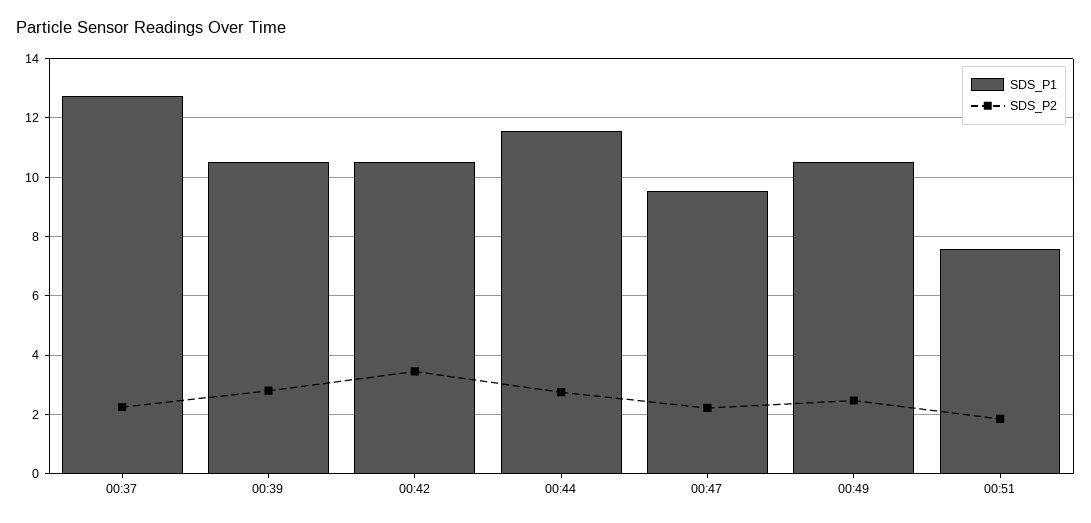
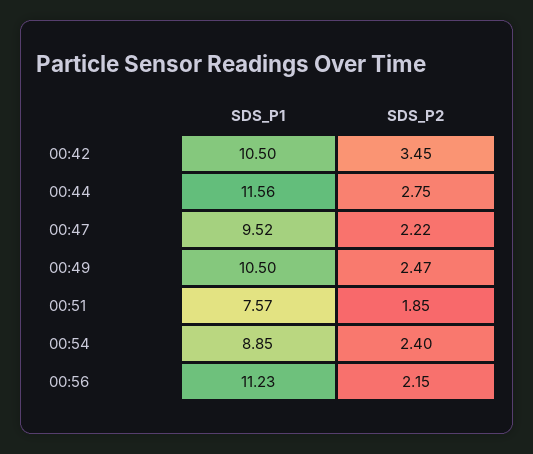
SDS_P1, 00:37: 12.75 -> none
SDS_P2, 00:37: 2.25 -> none
SDS_P1, 00:39: 10.5 -> none
SDS_P2, 00:39: 2.75 -> none
SDS_P1, 00:54: none -> 8.85
SDS_P2, 00:54: none -> 2.4
SDS_P1, 00:56: none -> 11.23
SDS_P2, 00:56: none -> 2.15

